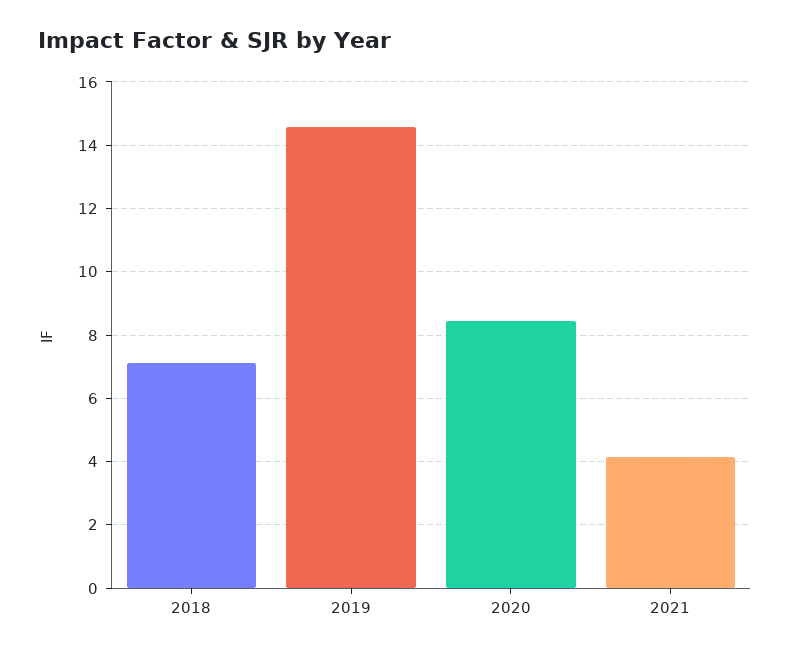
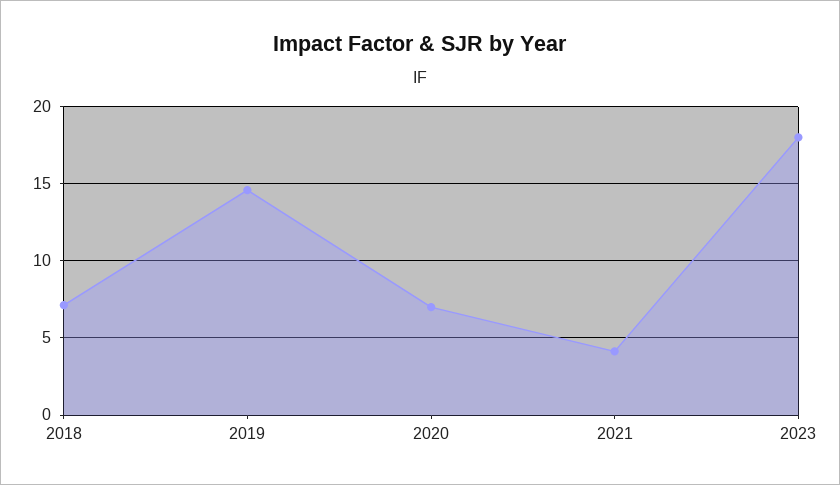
2020: 8.4 -> 7
2023: none -> 18

